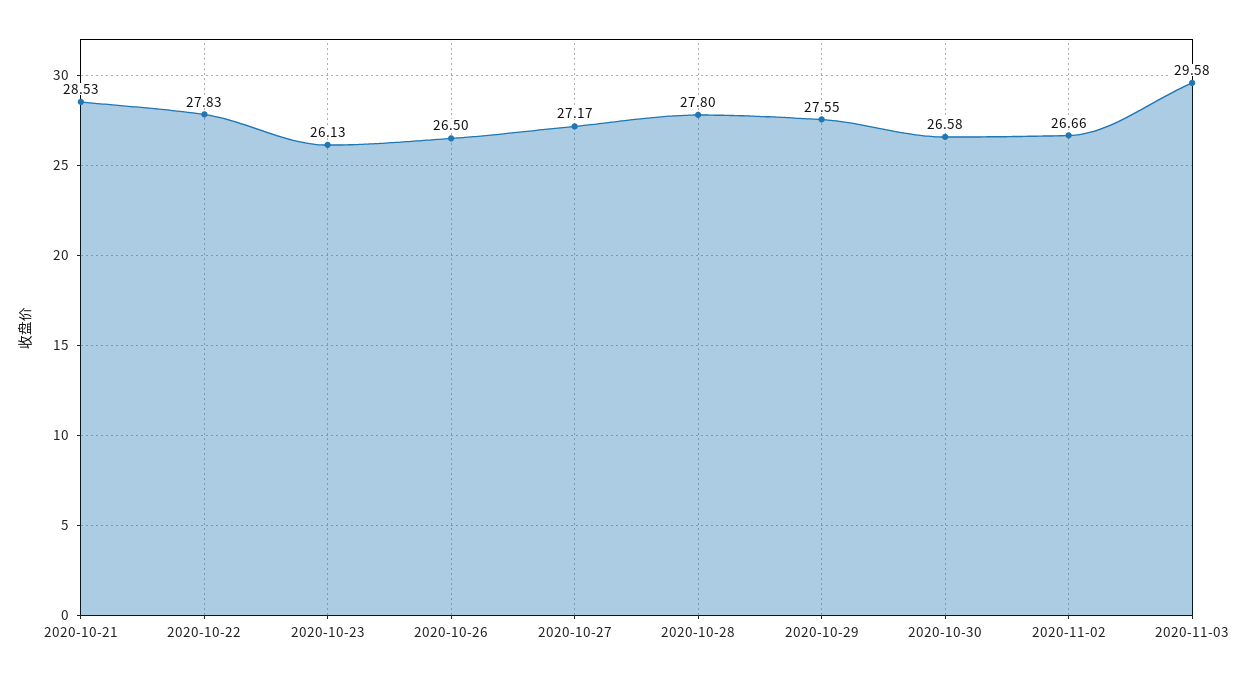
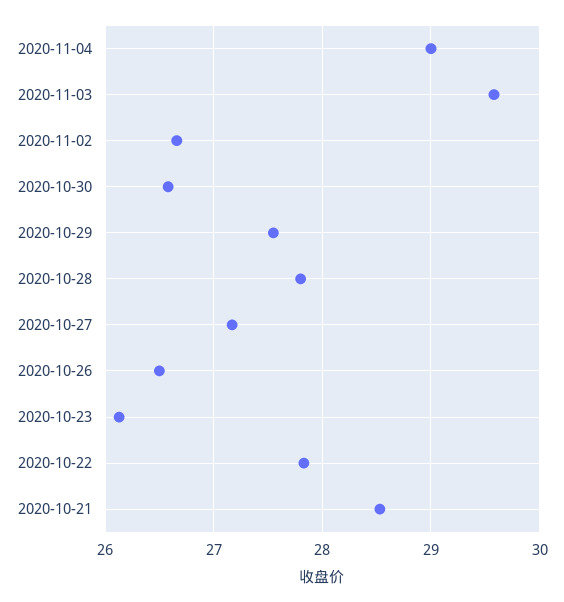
2020-11-04: none -> 29

